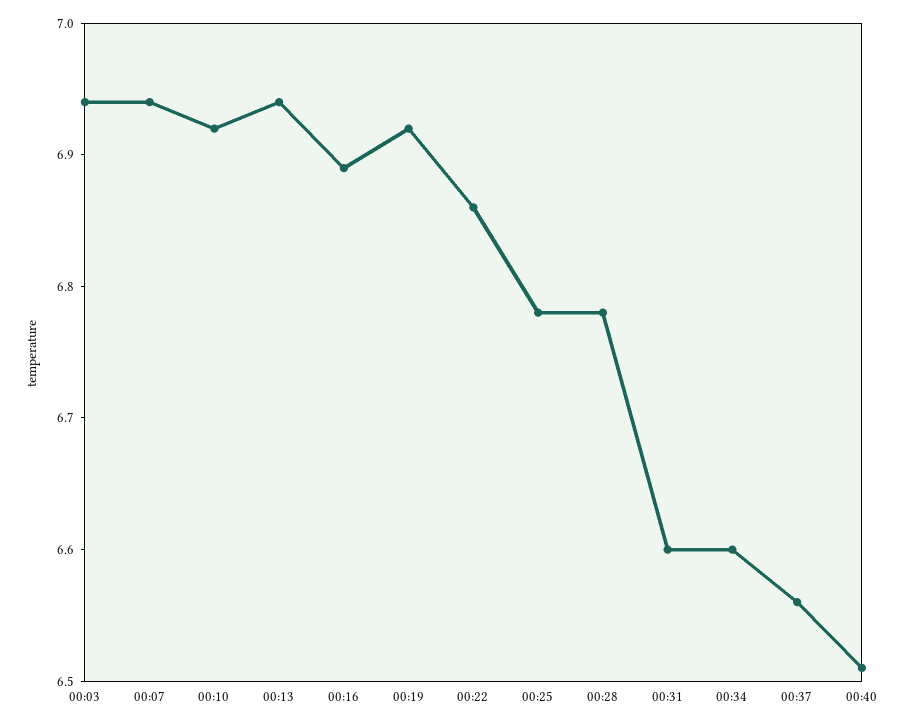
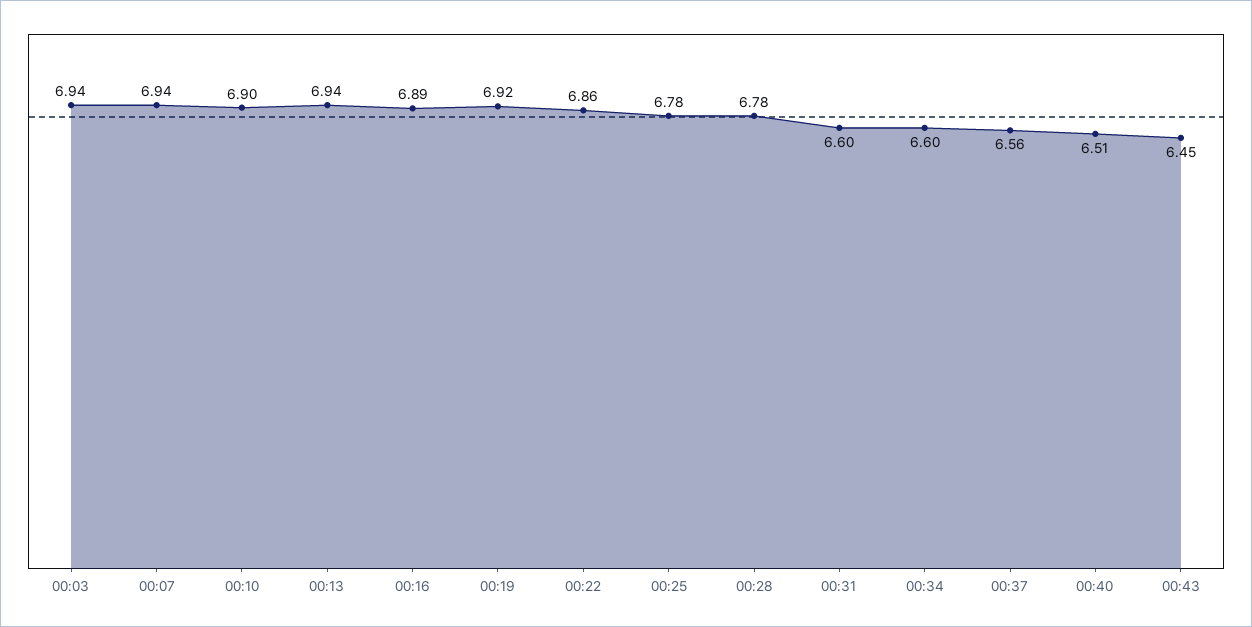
00:10: 6.92 -> 6.9
00:43: none -> 6.45

